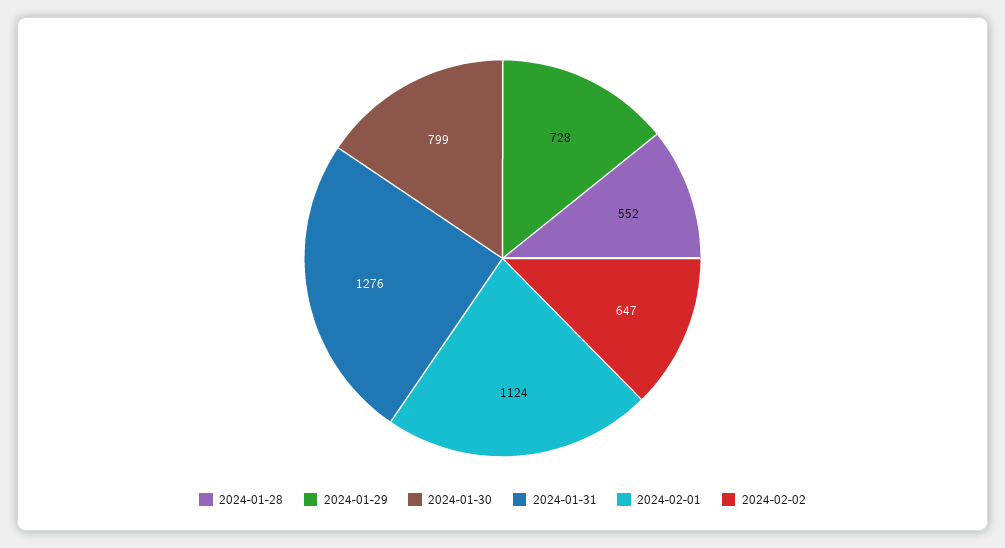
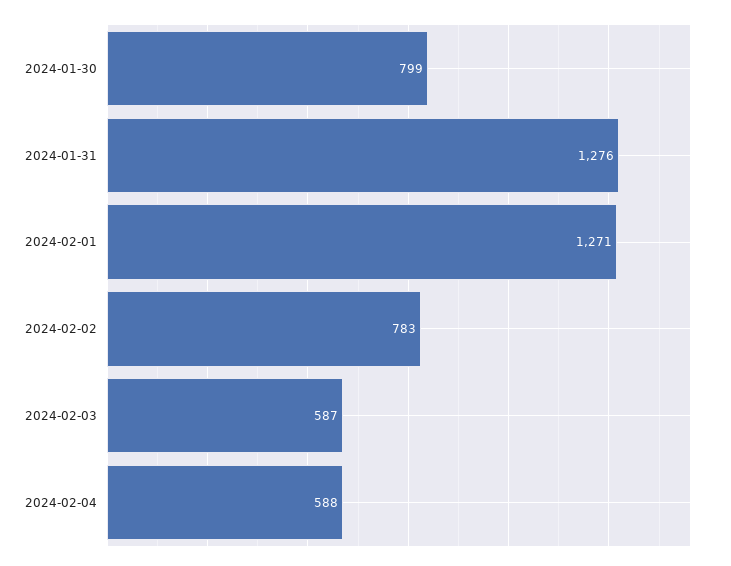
2024-01-28: 552 -> none
2024-01-29: 728 -> none
2024-02-01: 1124 -> 1271
2024-02-02: 647 -> 783
2024-02-03: none -> 587
2024-02-04: none -> 588

